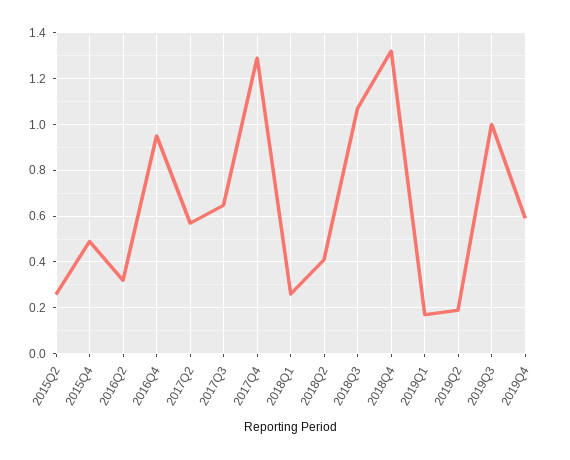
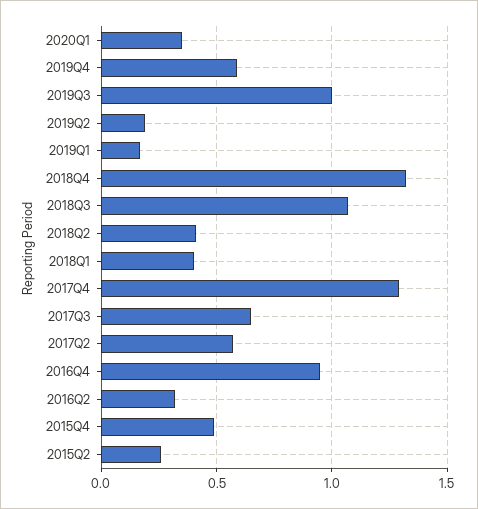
2018Q1: 0.25 -> 0.4
2020Q1: none -> 0.35

